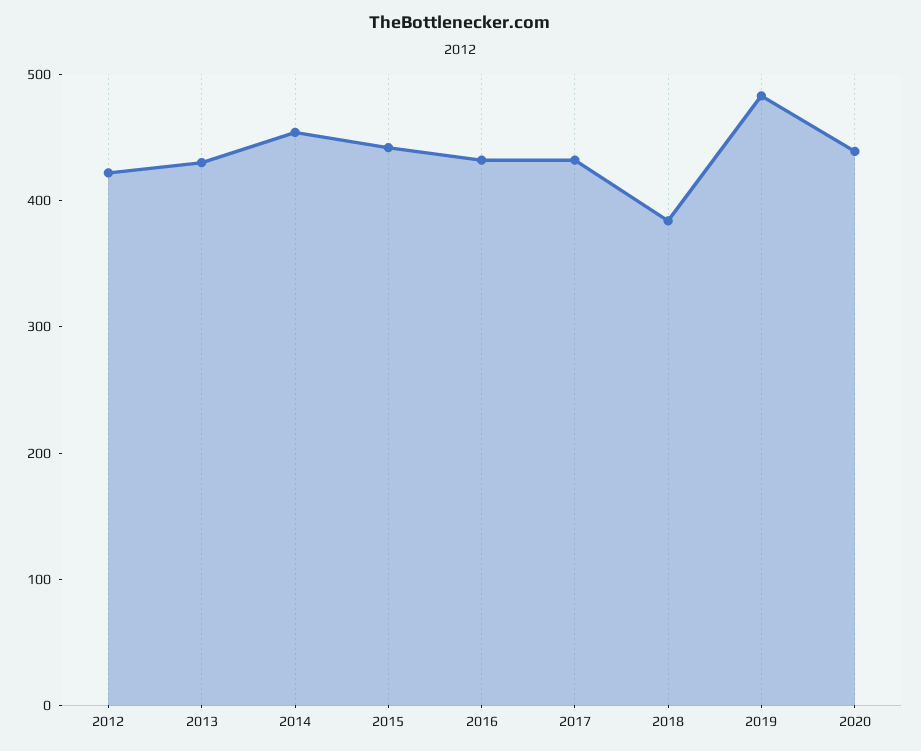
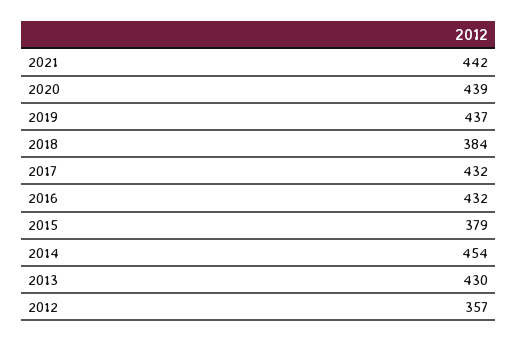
2012: 420 -> 357
2015: 440 -> 379
2019: 480 -> 437
2021: none -> 442

